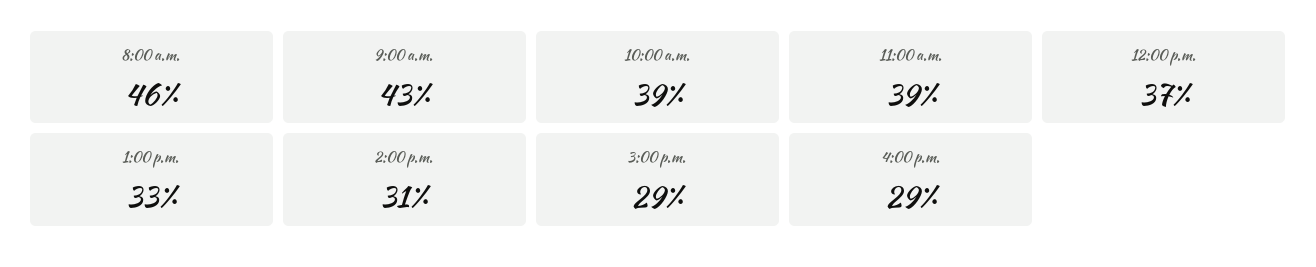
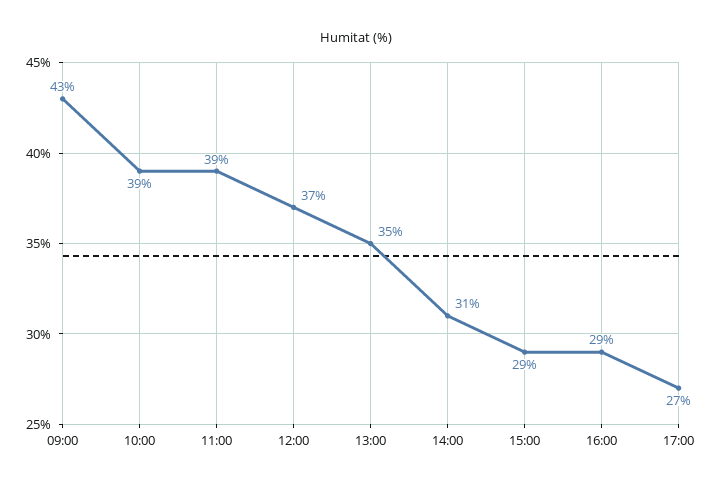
8:00 a.m.: 46 -> none
1:00 p.m.: 33 -> 35
17:00: none -> 27

